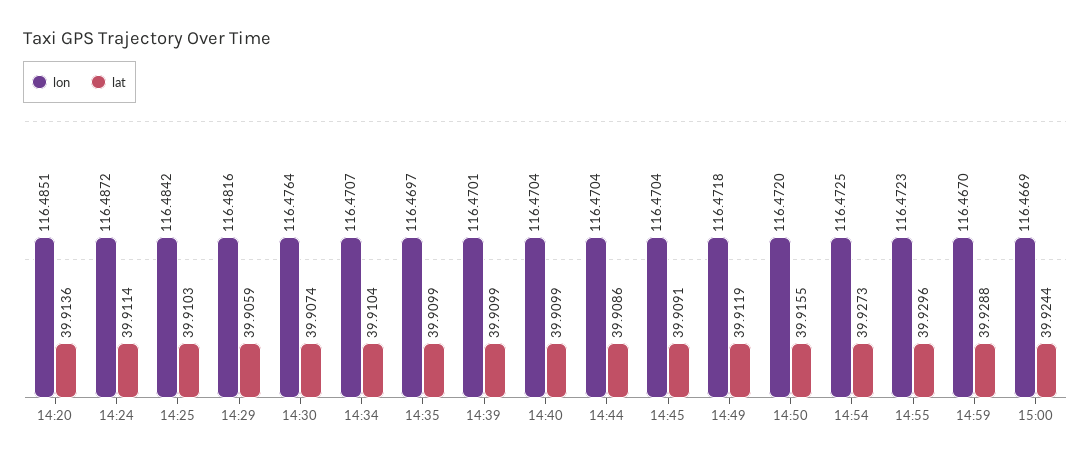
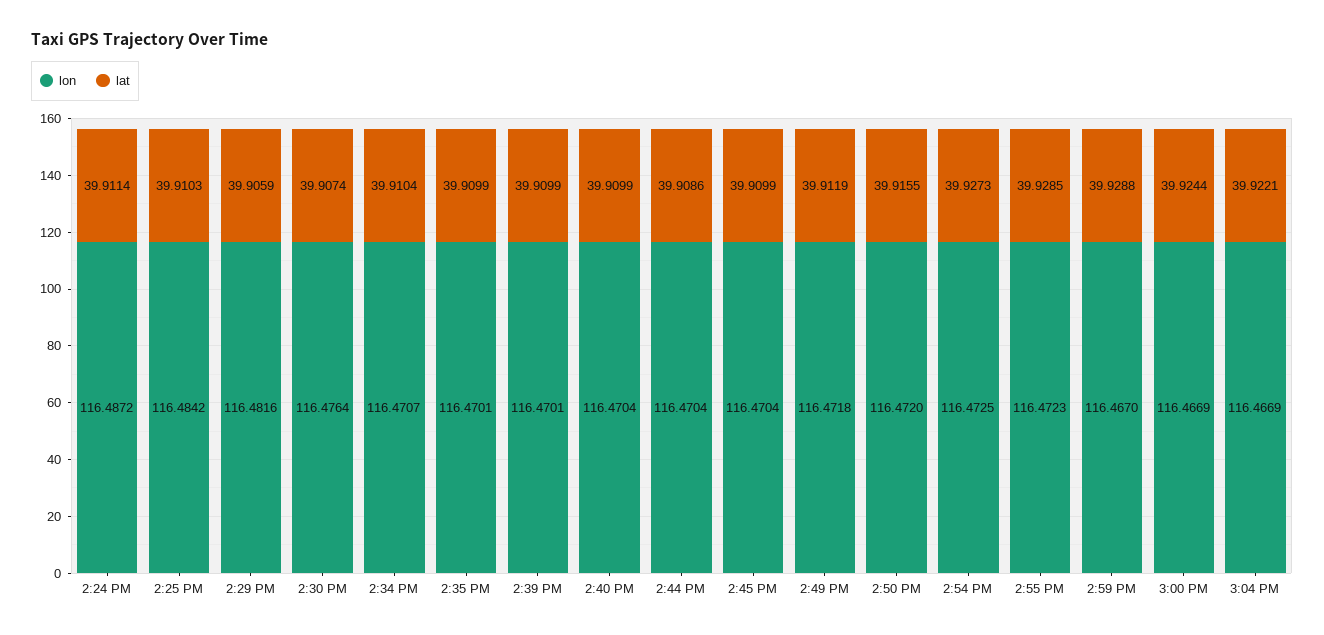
lon, 14:20: 116.4851 -> none
lat, 14:20: 39.9136 -> none
lon, 14:35: 116.4697 -> 116.4701
lat, 14:45: 39.9091 -> 39.9099
lat, 14:55: 39.9296 -> 39.9285
lon, 3:04 PM: none -> 116.4669
lat, 3:04 PM: none -> 39.9221

